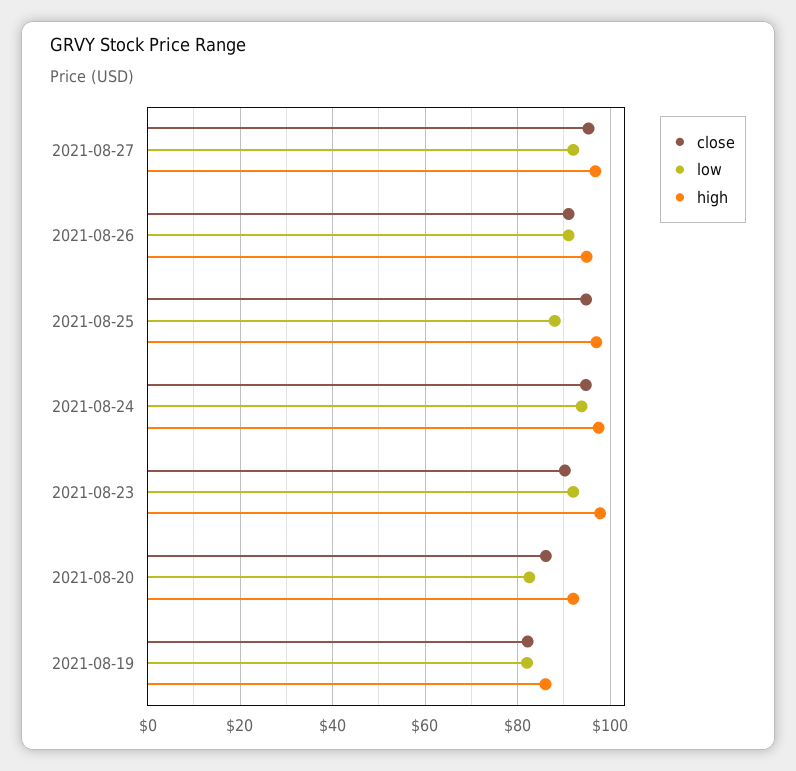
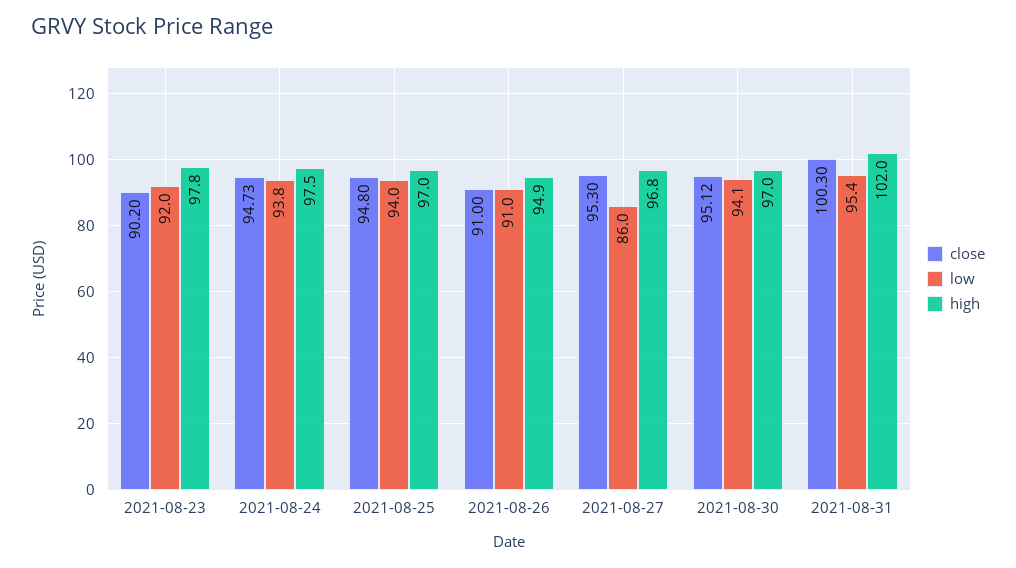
low, 2021-08-27: 92 -> 86
low, 2021-08-25: 88 -> 94
close, 2021-08-20: 86 -> none
low, 2021-08-20: 82 -> none
high, 2021-08-20: 92 -> none
close, 2021-08-19: 82 -> none
low, 2021-08-19: 82 -> none
high, 2021-08-19: 86 -> none
close, 2021-08-30: none -> 95.12
low, 2021-08-30: none -> 94.1
high, 2021-08-30: none -> 97
close, 2021-08-31: none -> 100.3
low, 2021-08-31: none -> 95.4
high, 2021-08-31: none -> 102

